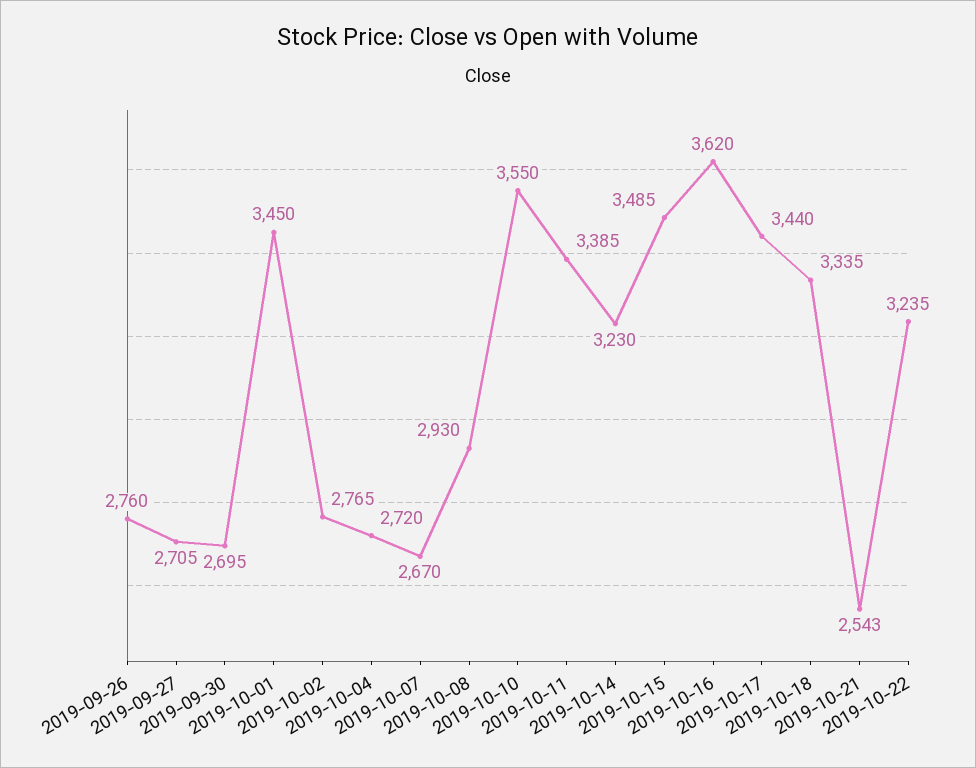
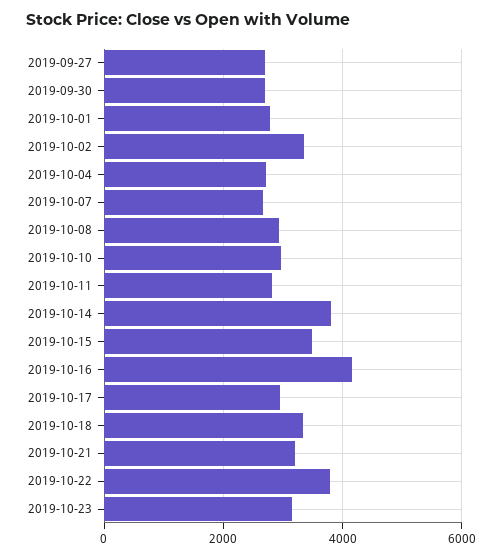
2019-09-26: 2760 -> none
2019-10-01: 3450 -> 2800
2019-10-02: 2765 -> 3400
2019-10-10: 3550 -> 3000
2019-10-11: 3385 -> 2800
2019-10-14: 3230 -> 3800
2019-10-16: 3620 -> 4200
2019-10-17: 3440 -> 3000
2019-10-21: 2543 -> 3200
2019-10-22: 3235 -> 3800
2019-10-23: none -> 3200

